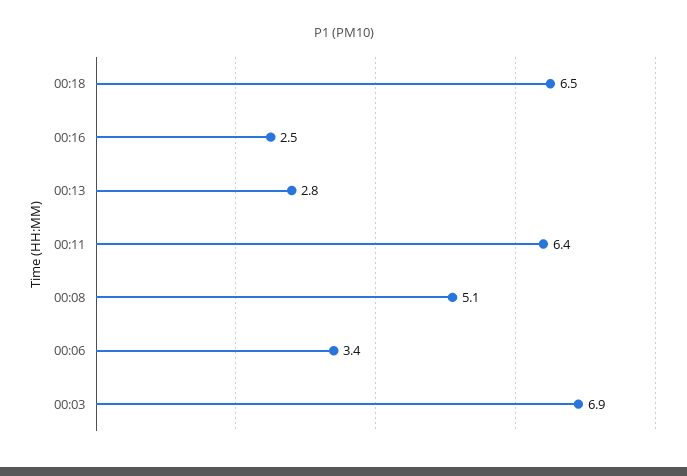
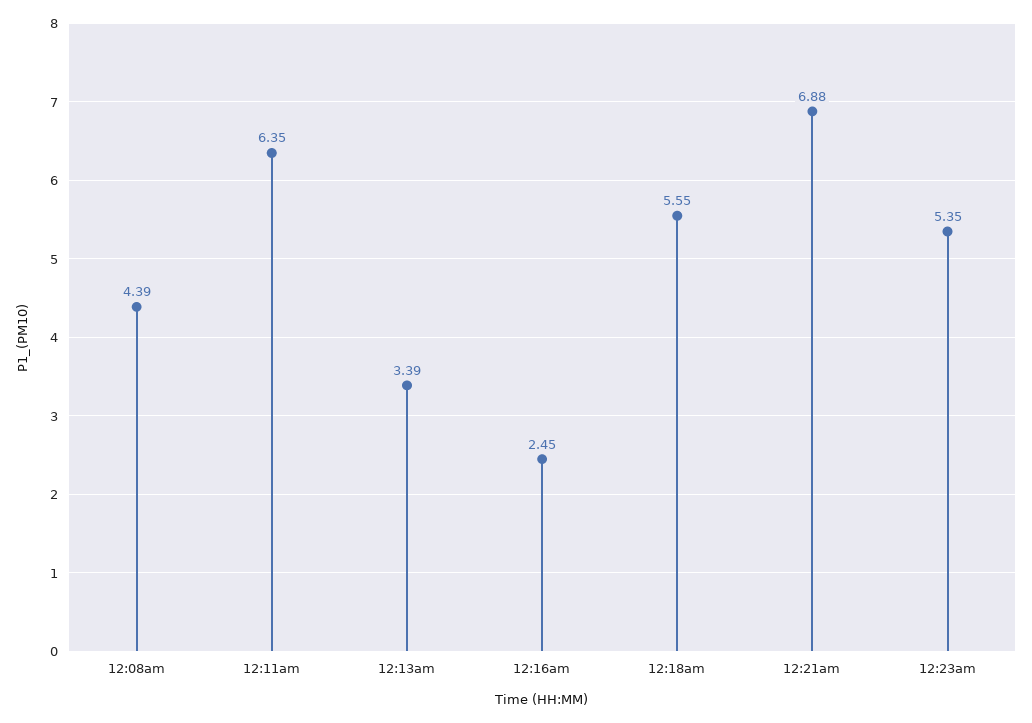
00:18: 6.5 -> 5.55
00:13: 2.8 -> 3.39
00:08: 5.1 -> 4.39
00:06: 3.4 -> none
00:03: 6.9 -> none
12:21am: none -> 6.88
12:23am: none -> 5.35

